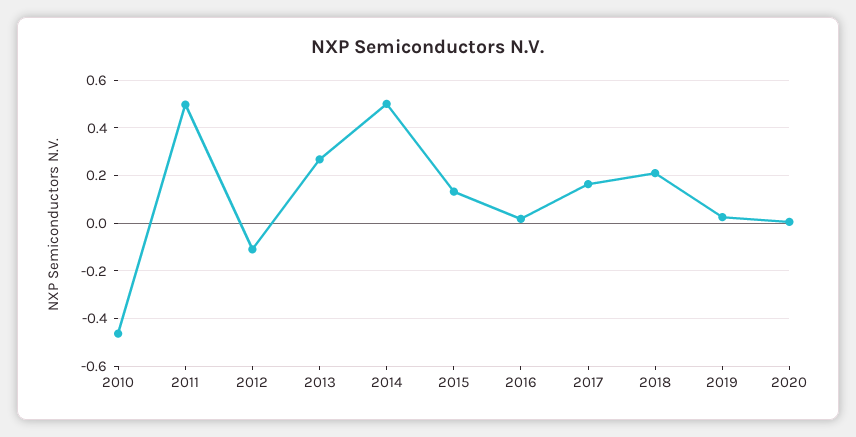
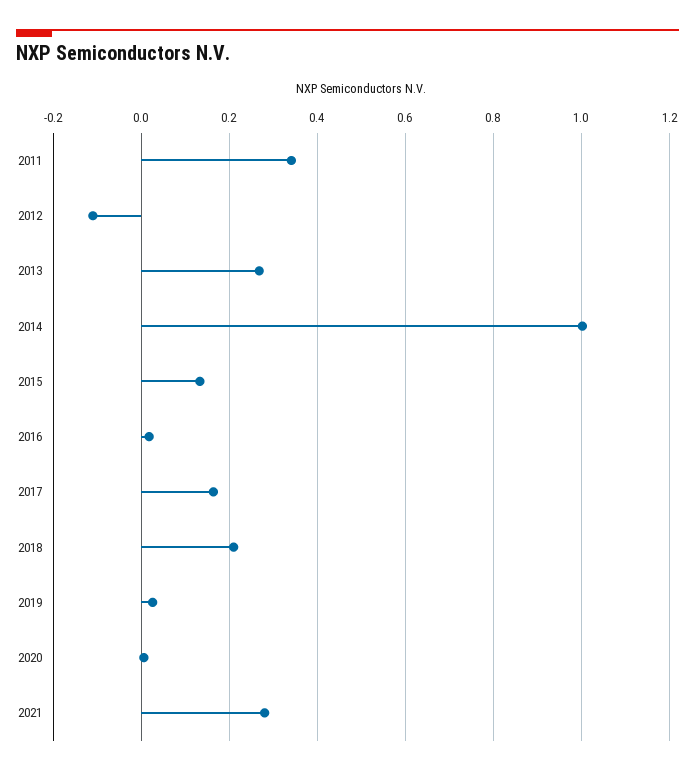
2010: -0.45 -> none
2011: 0.5 -> 0.34
2014: 0.5 -> 1
2021: none -> 0.28

